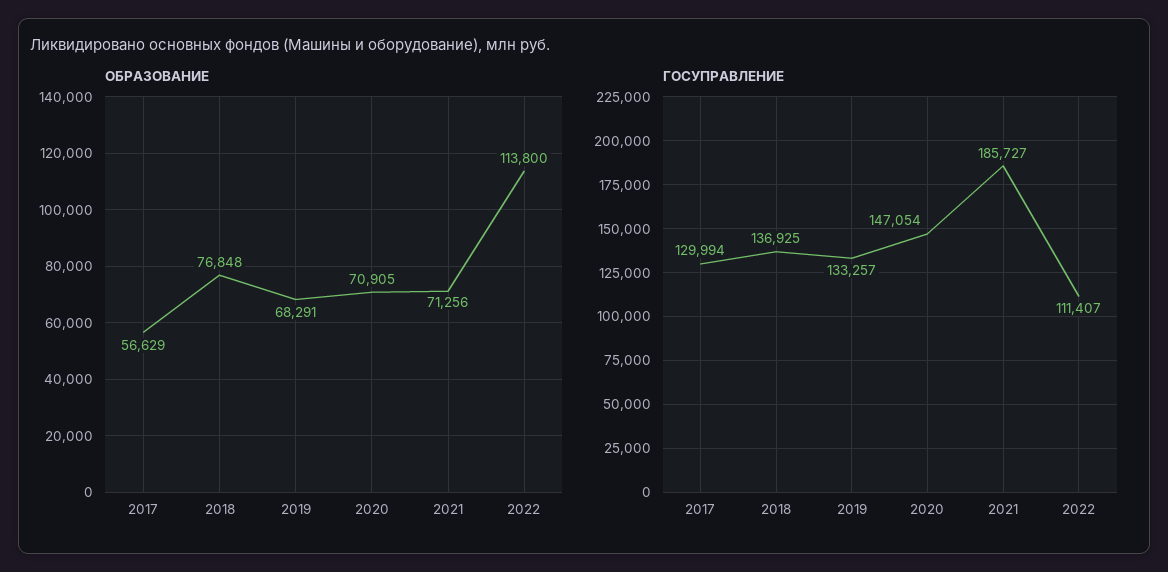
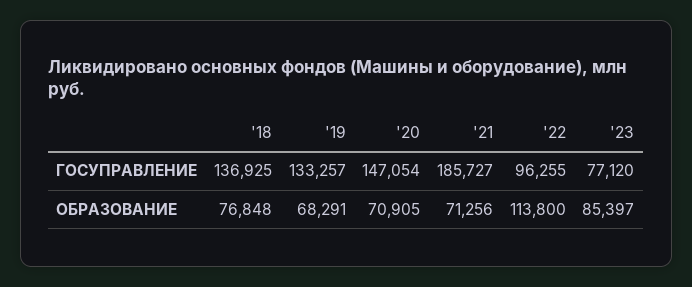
ОБРАЗОВАНИЕ, 2017: 56629 -> none
ГОСУПРАВЛЕНИЕ, 2017: 129994 -> none
ГОСУПРАВЛЕНИЕ, 2022: 111407 -> 96255
ГОСУПРАВЛЕНИЕ, '23: none -> 77120
ОБРАЗОВАНИЕ, '23: none -> 85397

